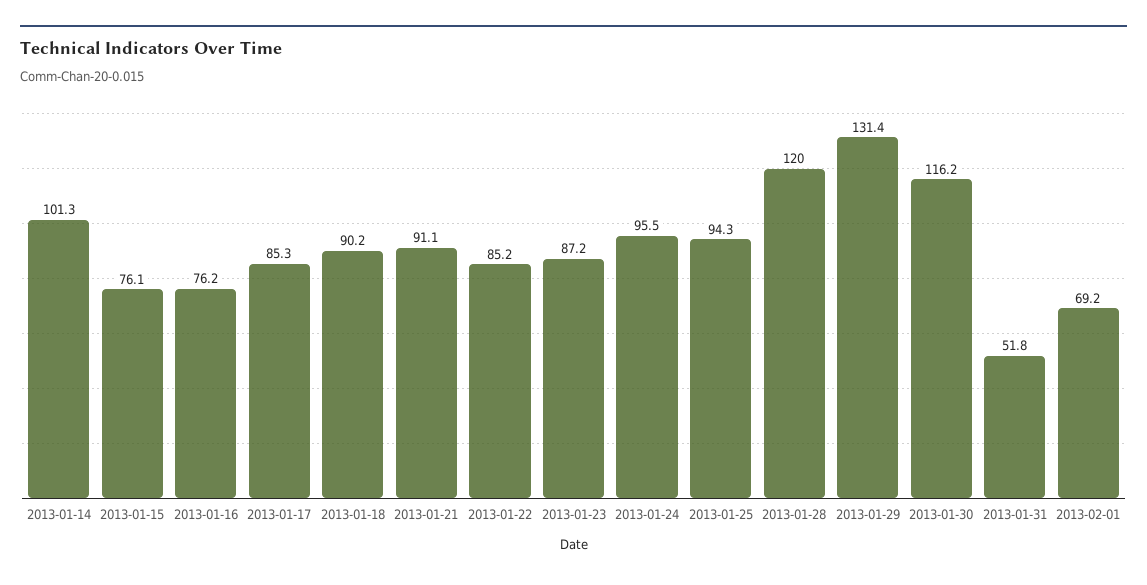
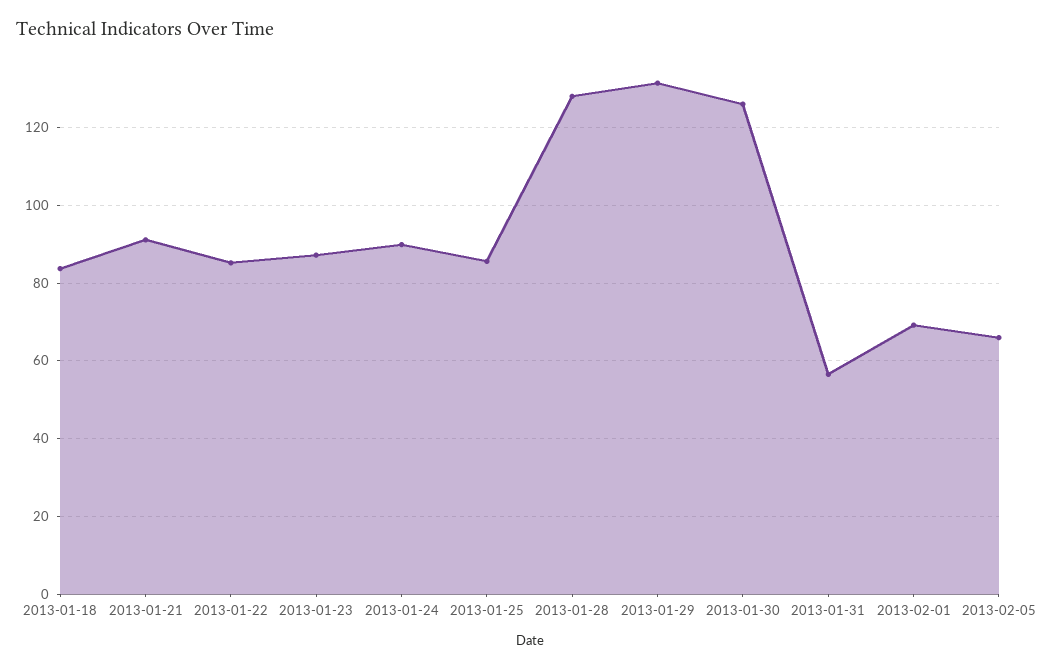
2013-01-14: 101.3 -> none
2013-01-15: 76.1 -> none
2013-01-16: 76.2 -> none
2013-01-17: 85.3 -> none
2013-01-18: 90.2 -> 84
2013-01-24: 95.5 -> 90
2013-01-25: 94.3 -> 86
2013-01-28: 120 -> 128
2013-01-30: 116.2 -> 126
2013-01-31: 51.8 -> 56
2013-02-05: none -> 66

